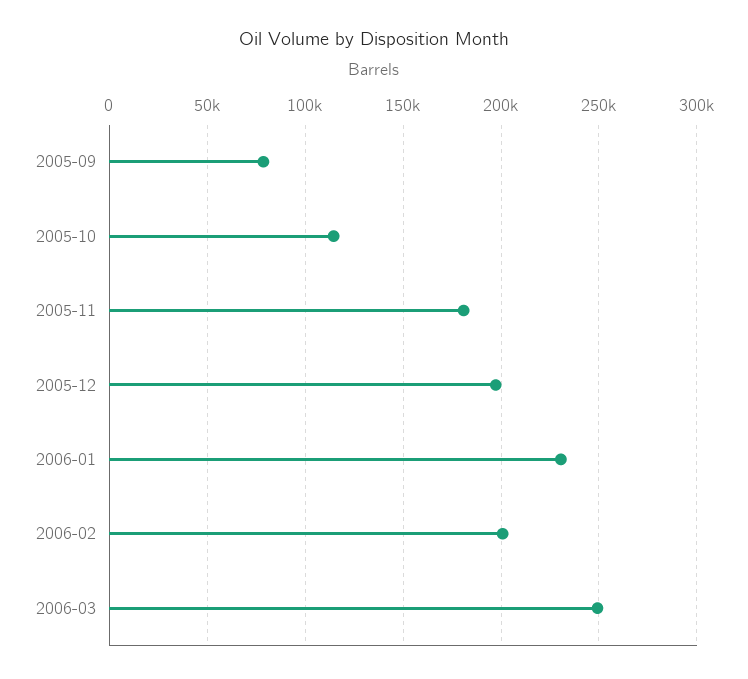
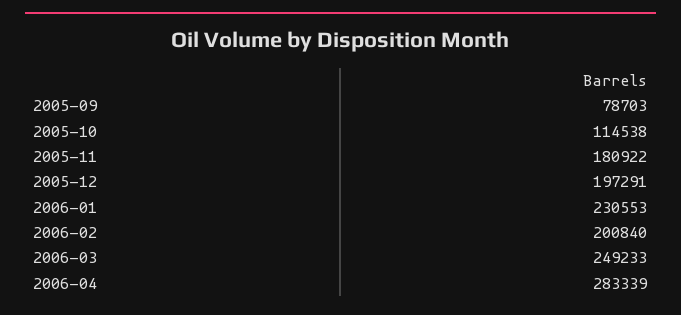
2006-04: none -> 283339

